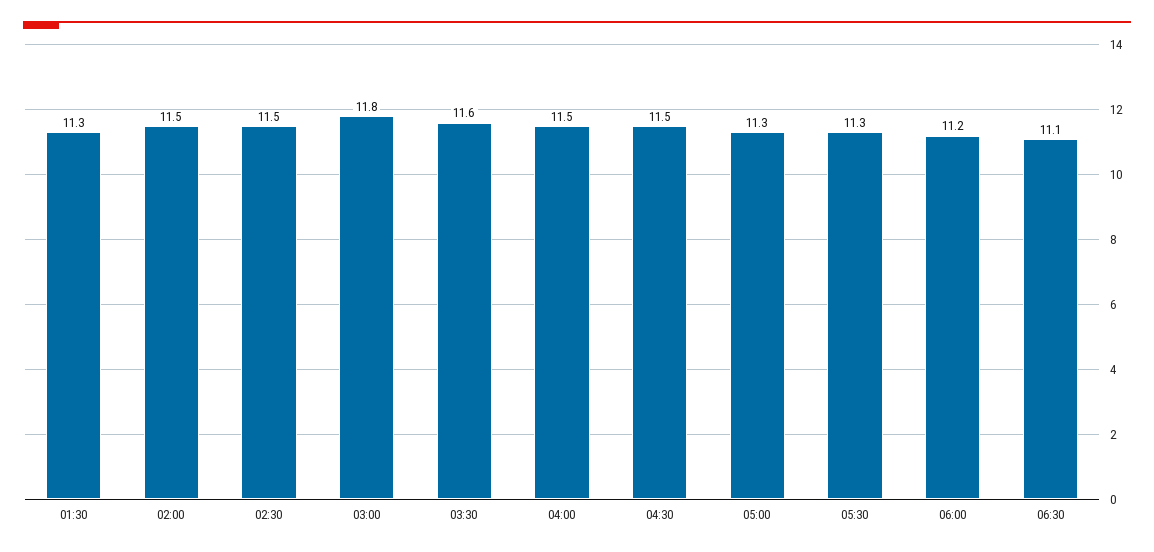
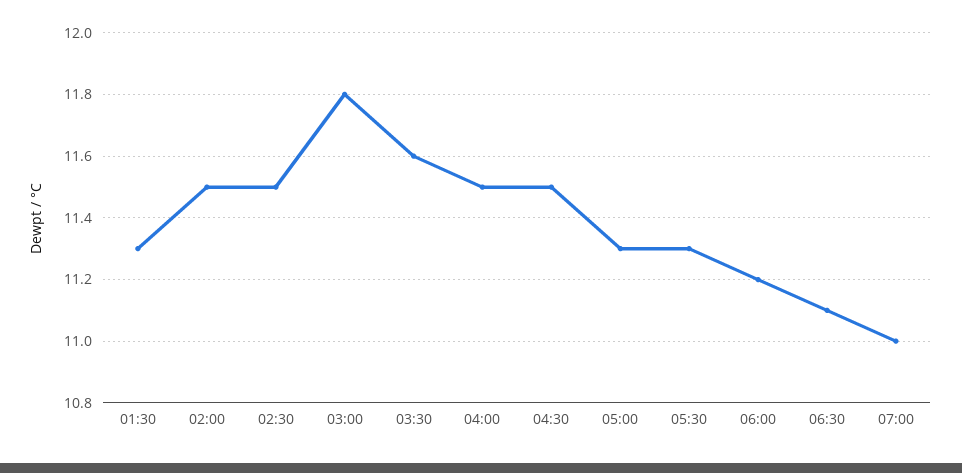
07:00: none -> 11

